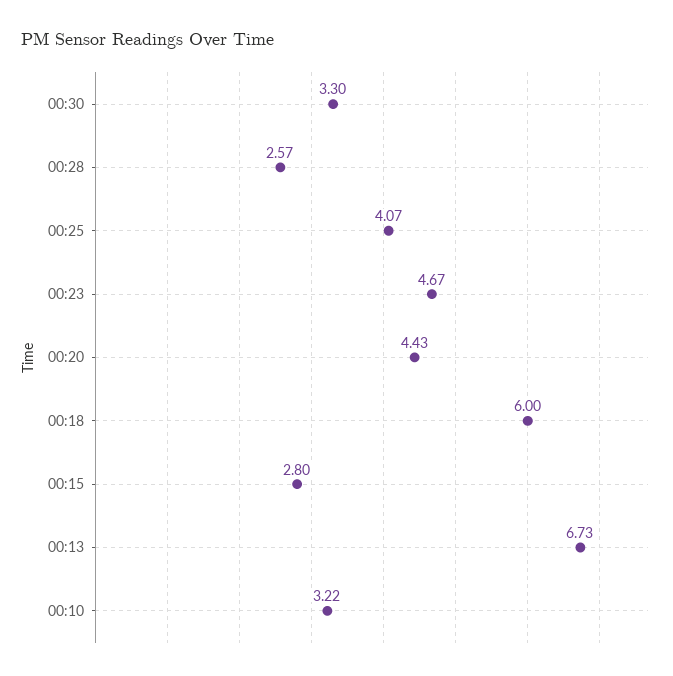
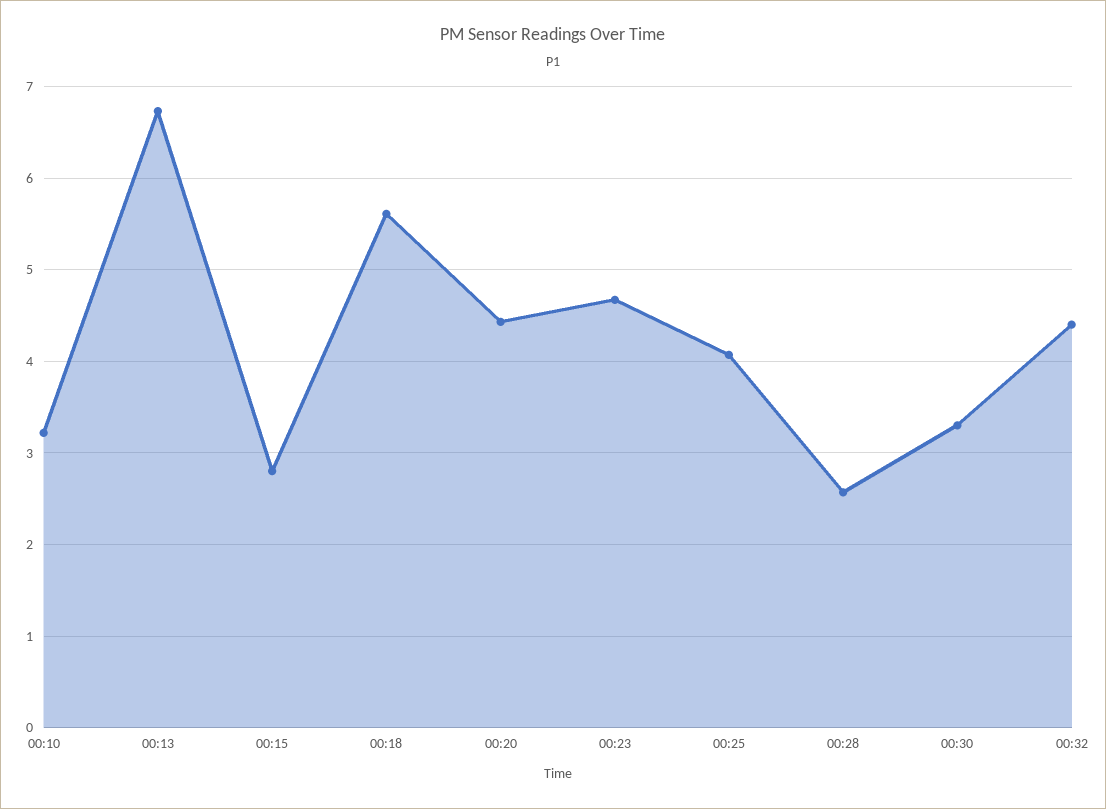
00:18: 6 -> 5.6
00:32: none -> 4.4

